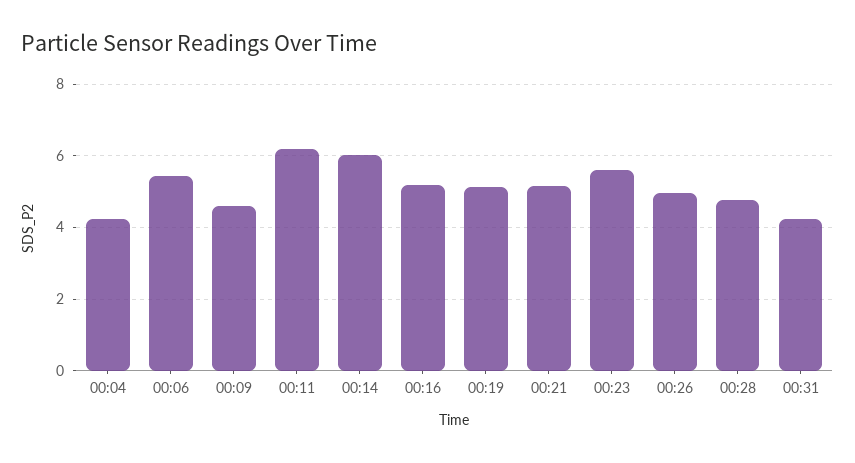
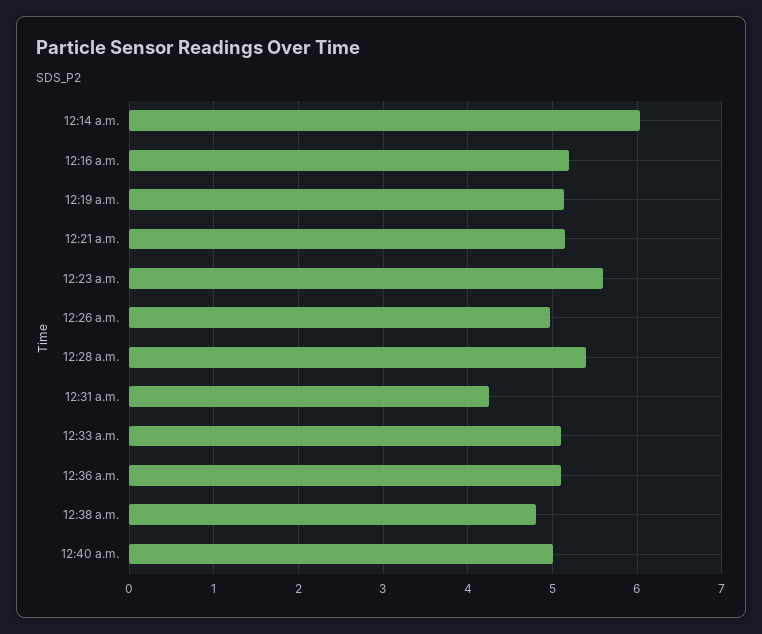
00:04: 4.2 -> none
00:06: 5.4 -> none
00:09: 4.6 -> none
00:11: 6.2 -> none
00:28: 4.8 -> 5.4
12:33 a.m.: none -> 5.1
12:36 a.m.: none -> 5.1
12:38 a.m.: none -> 4.8
12:40 a.m.: none -> 5

